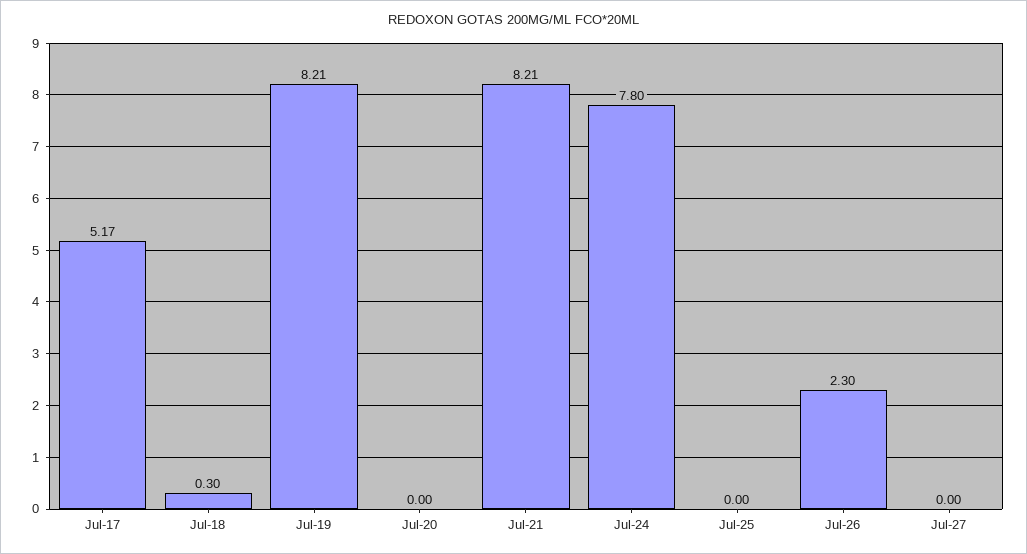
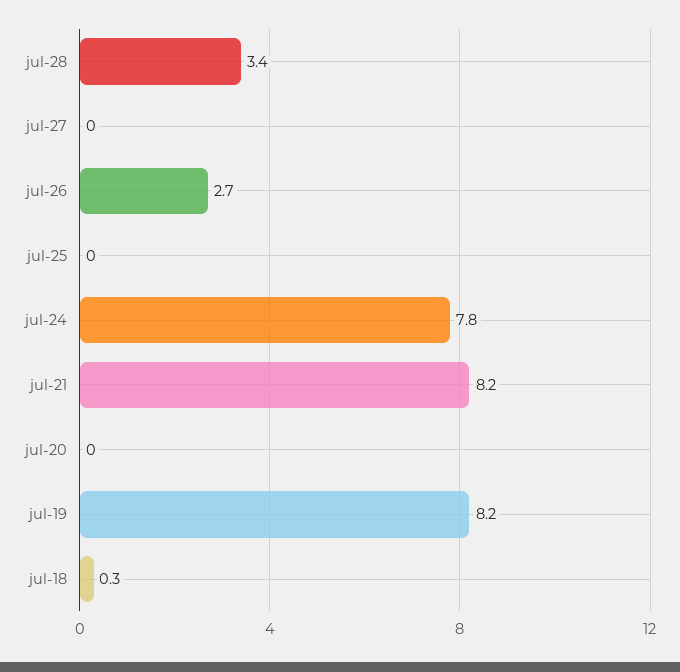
Jul-17: 5.17 -> none
Jul-26: 2.3 -> 2.7
jul-28: none -> 3.4

